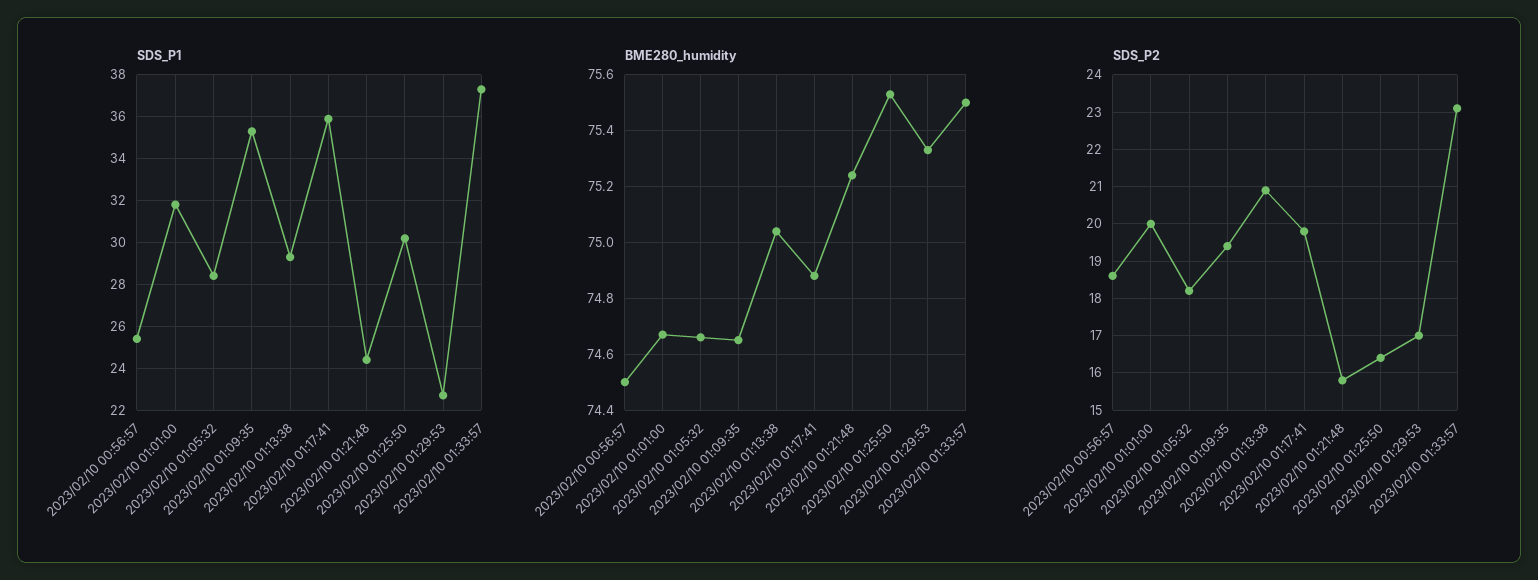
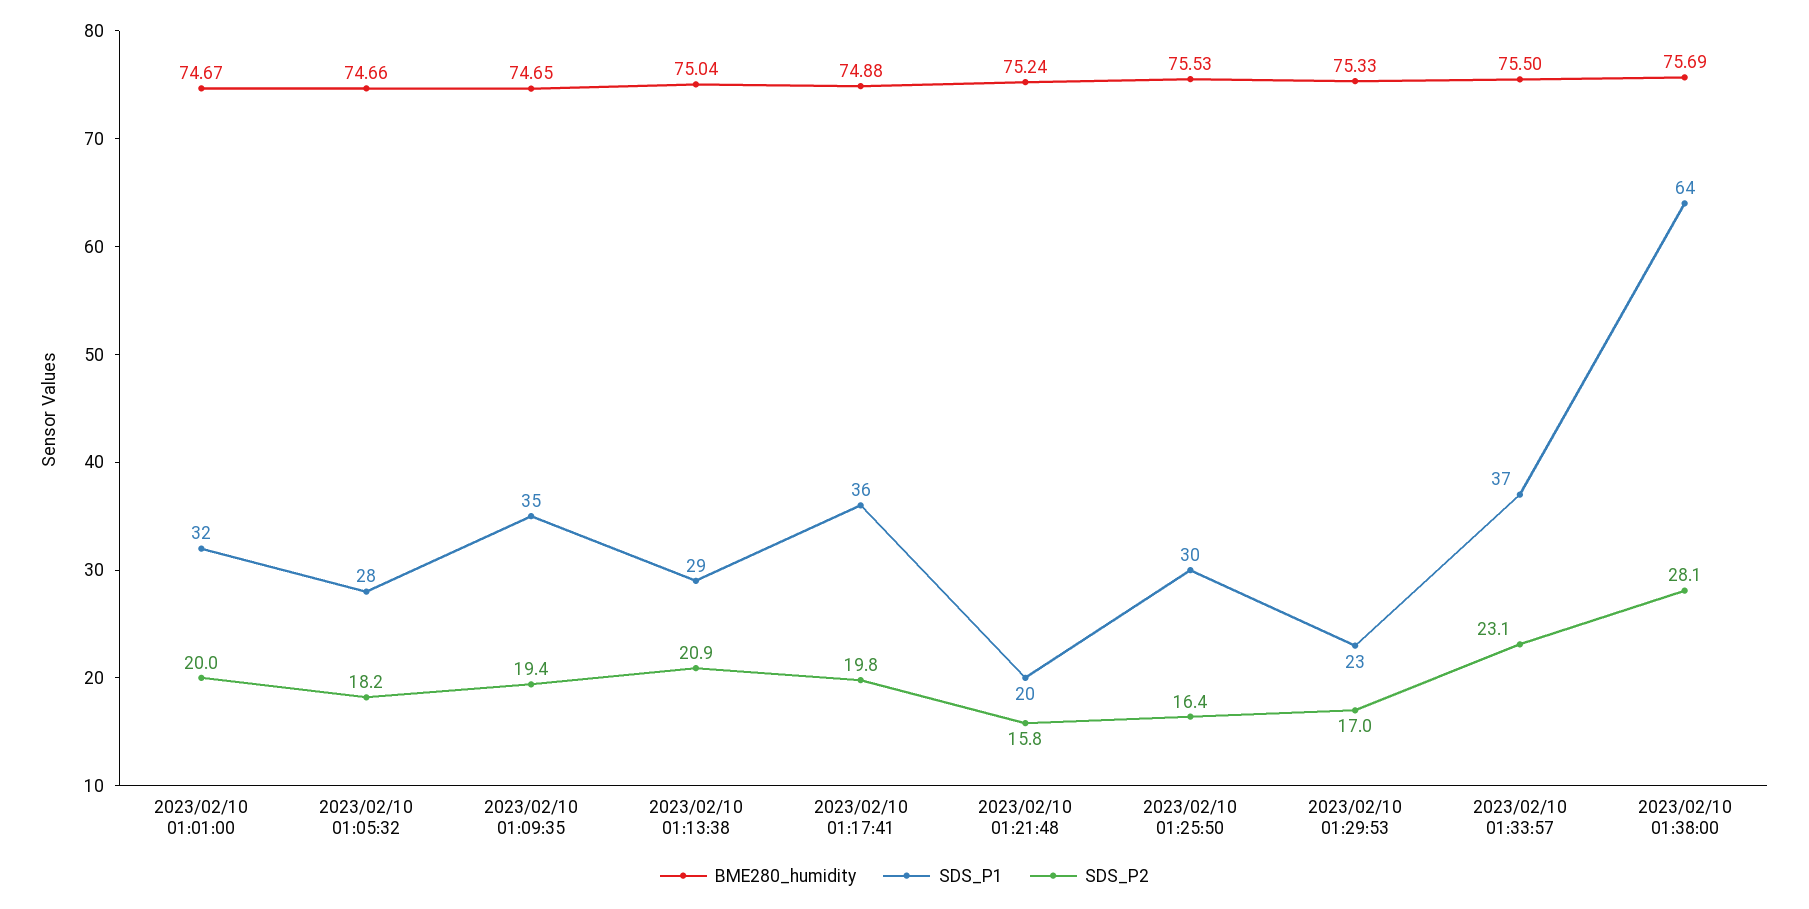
SDS_P1, 2023/02/10 00:56:57: 25.5 -> none
SDS_P1, 2023/02/10 01:21:48: 24.5 -> 20
BME280_humidity, 2023/02/10 00:56:57: 74.5 -> none
SDS_P2, 2023/02/10 00:56:57: 18.5 -> none
BME280_humidity, 2023/02/10 01:38:00: none -> 75.69
SDS_P1, 2023/02/10 01:38:00: none -> 64
SDS_P2, 2023/02/10 01:38:00: none -> 28.1

